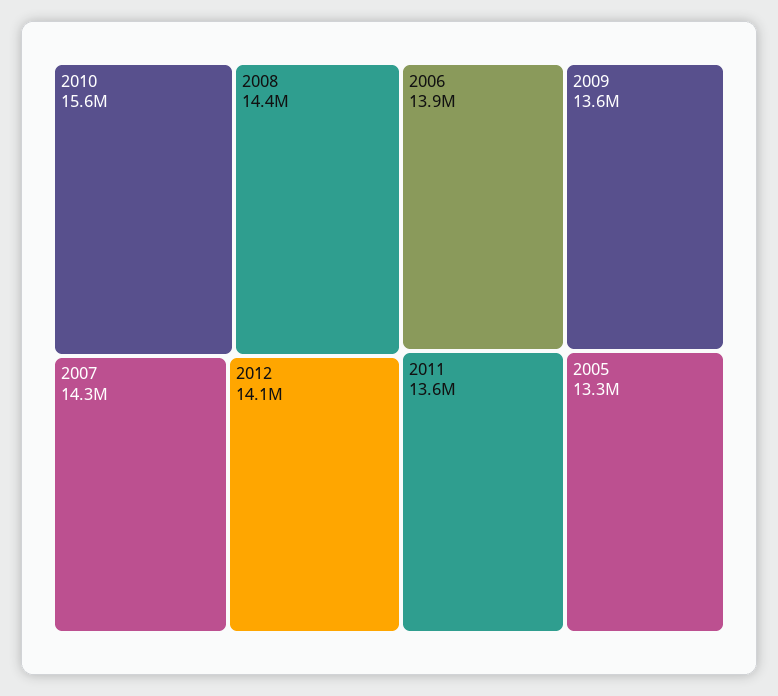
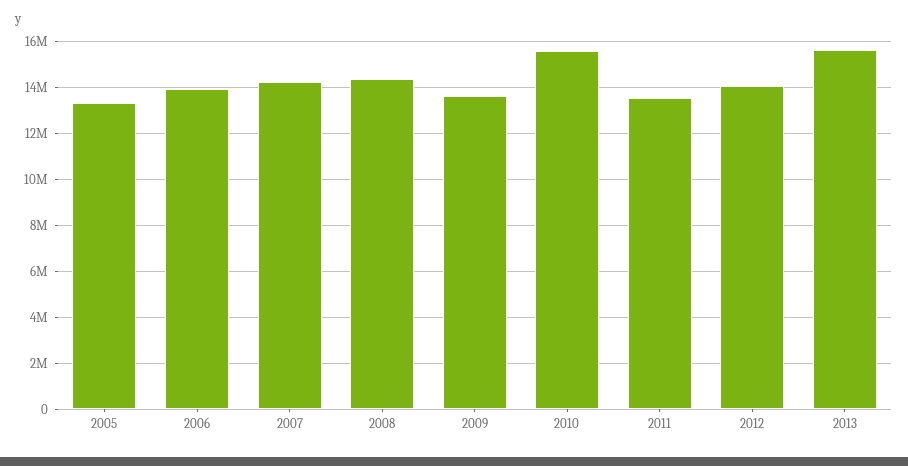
2013: none -> 15500000

